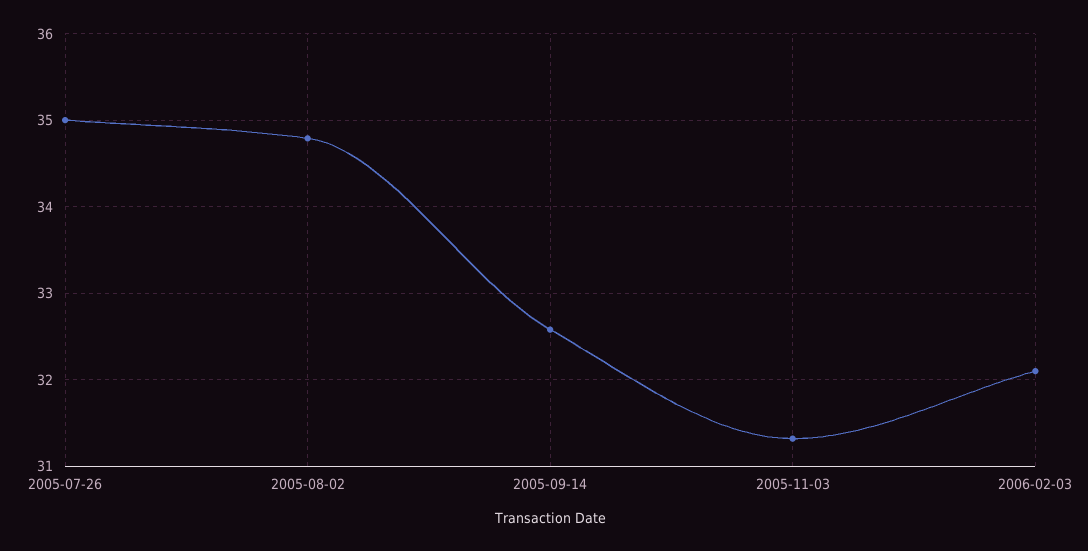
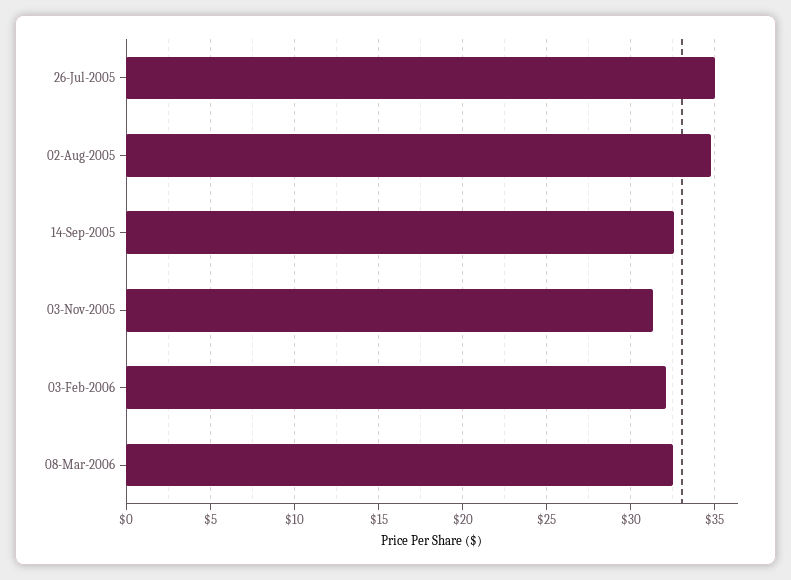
08-Mar-2006: none -> 32.5

